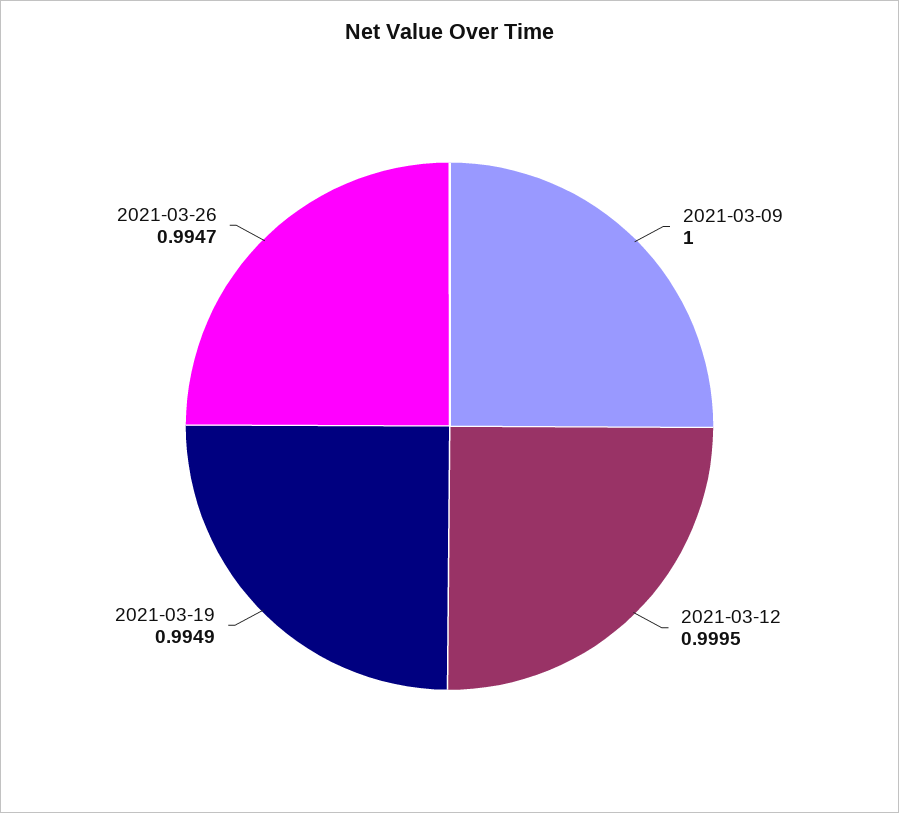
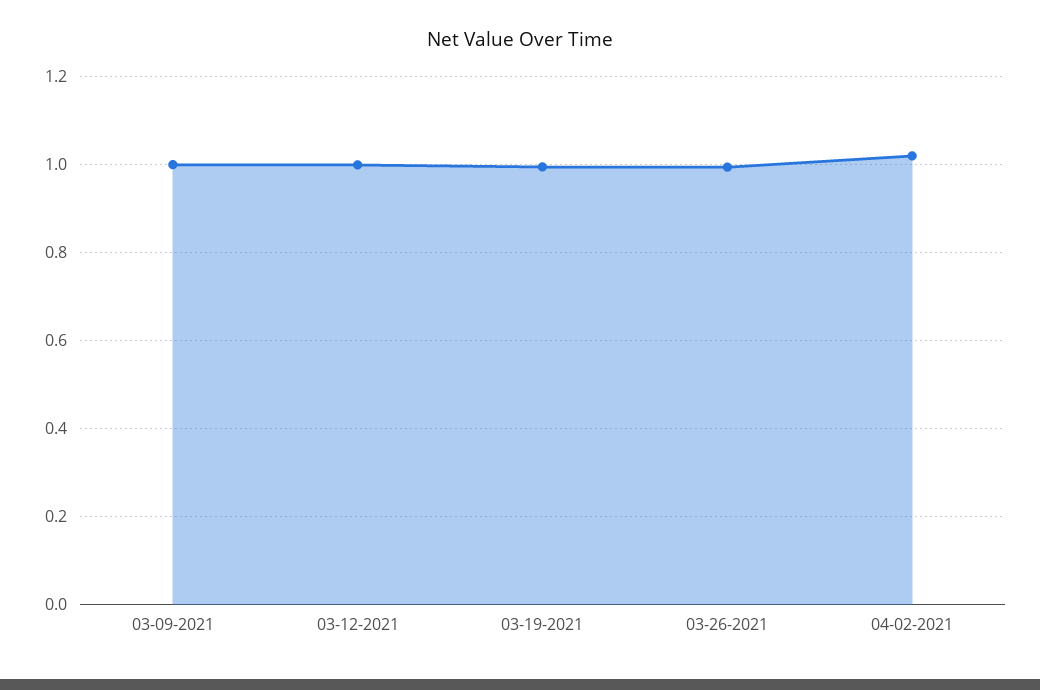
04-02-2021: none -> 1.02

